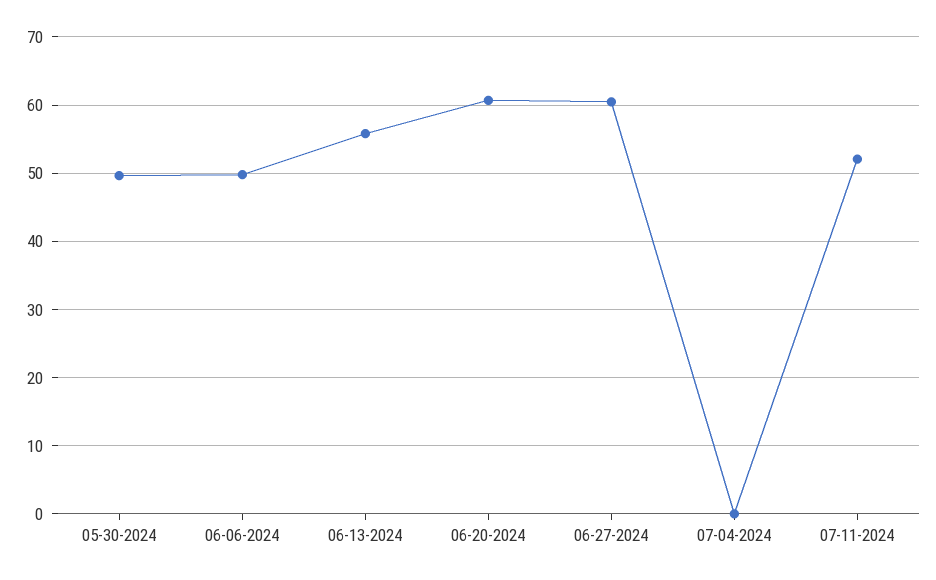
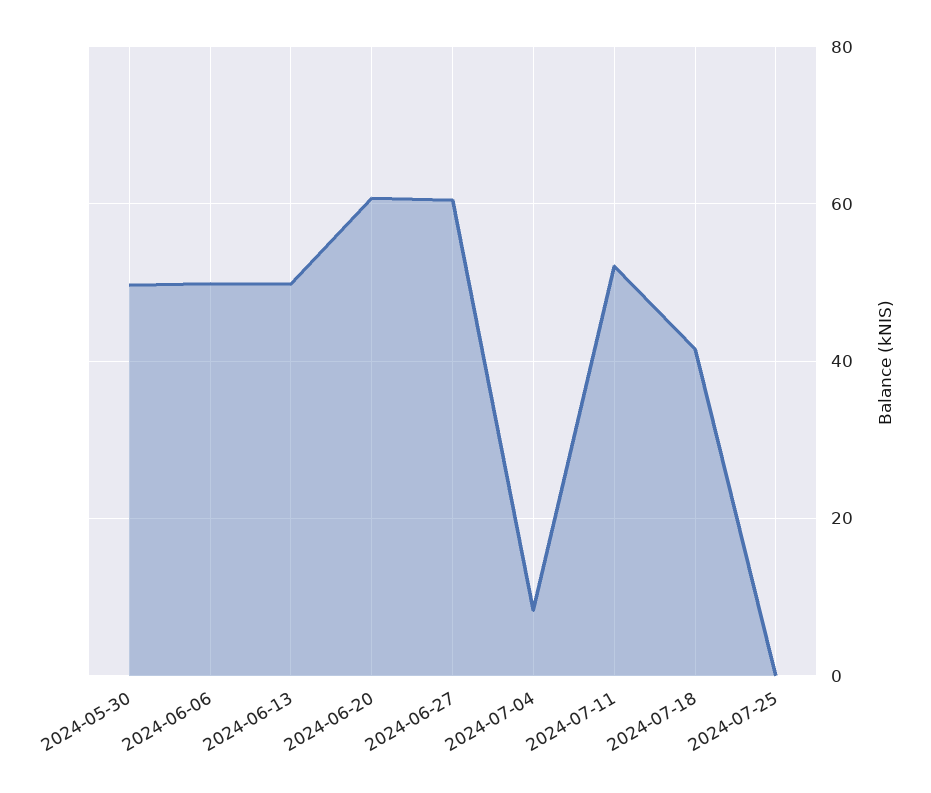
06-13-2024: 56 -> 50
07-04-2024: 0 -> 8
2024-07-18: none -> 42
2024-07-25: none -> 0

